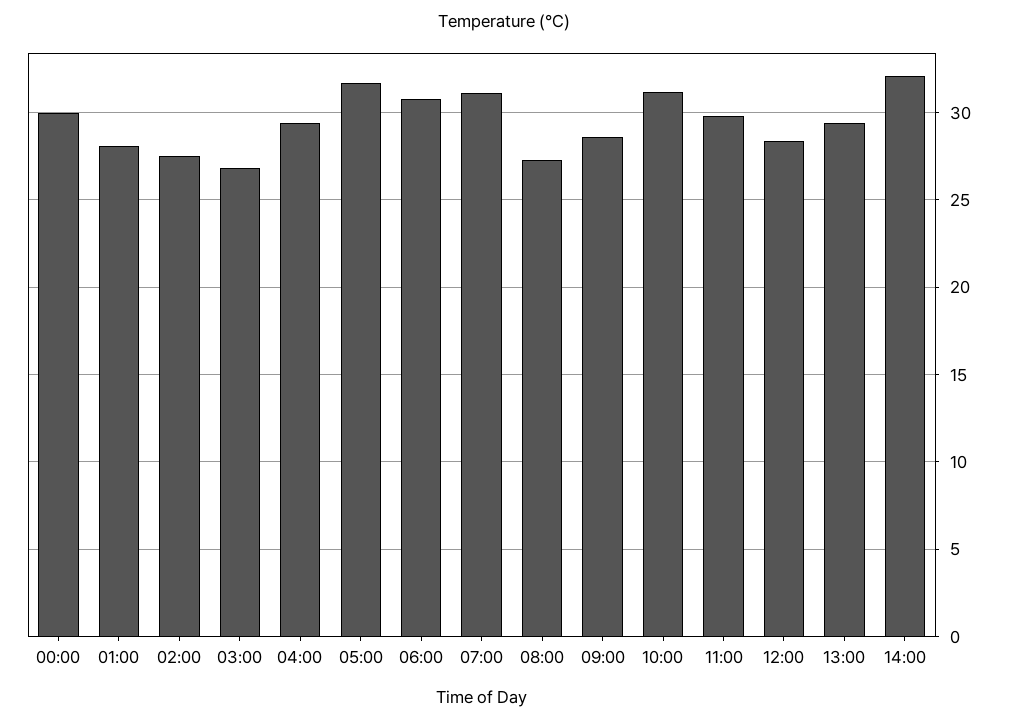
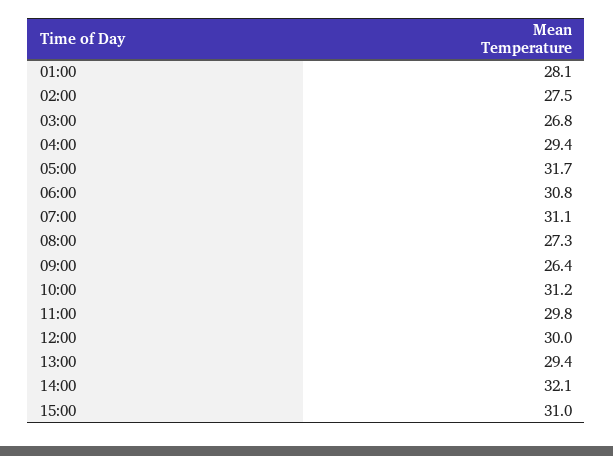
00:00: 30 -> none
09:00: 28.5 -> 26.4
12:00: 28.5 -> 30
15:00: none -> 31

